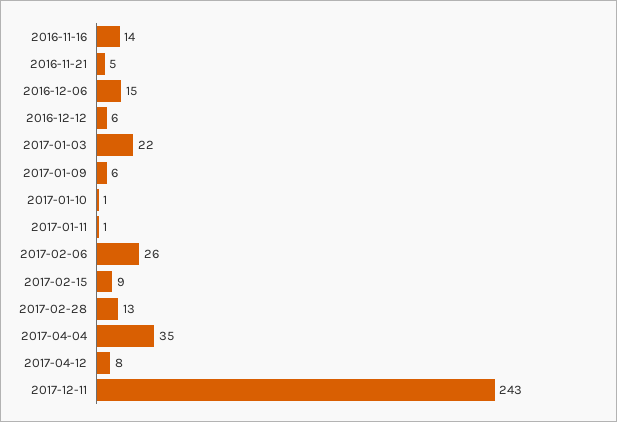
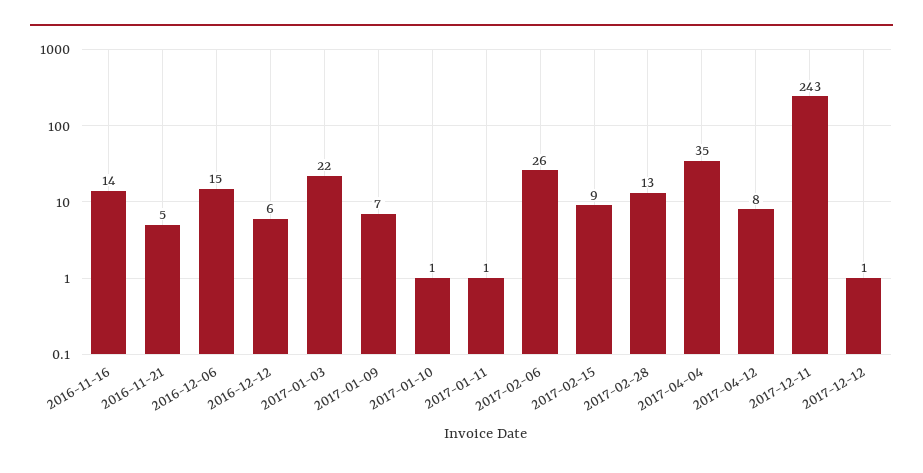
2017-01-09: 6 -> 7
2017-12-12: none -> 1

